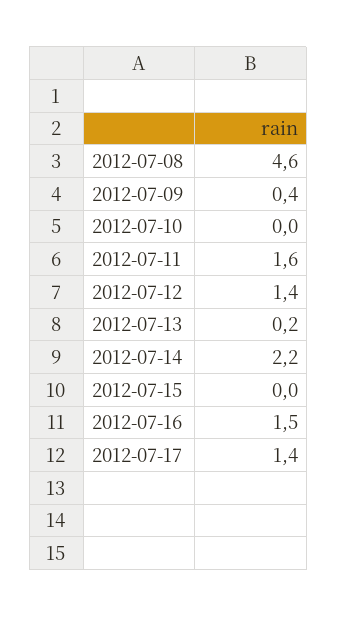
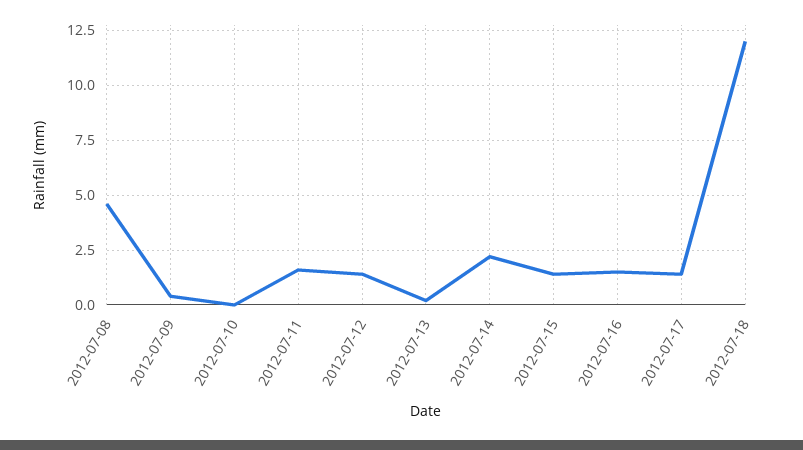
2012-07-15: 0 -> 1.5
2012-07-18: none -> 12

